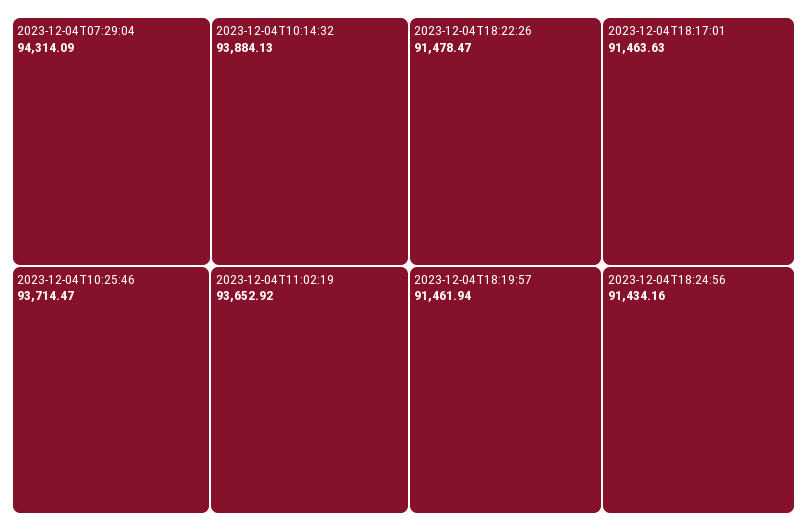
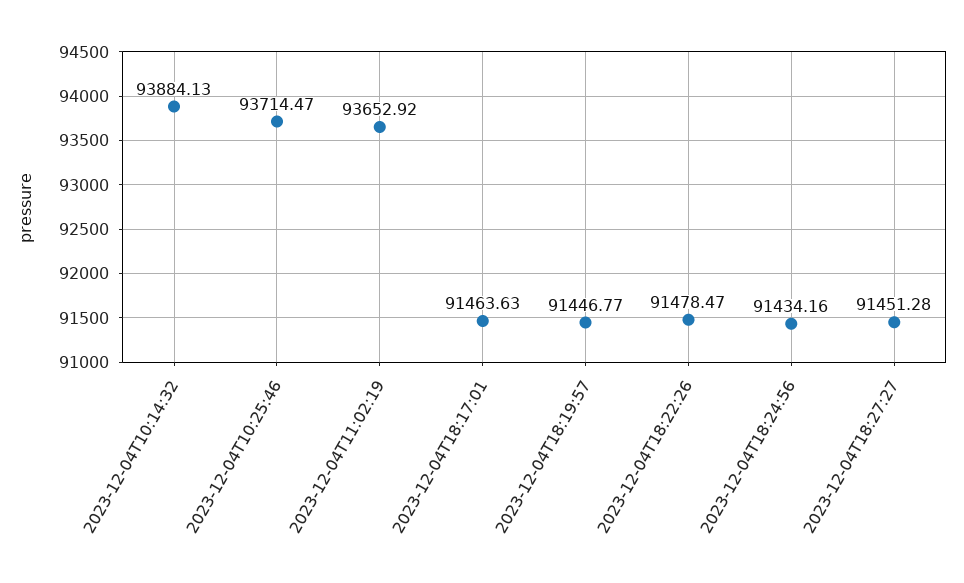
2023-12-04T07:29:04: 94314.09 -> none
2023-12-04T18:19:57: 91461.94 -> 91446.77
2023-12-04T18:27:27: none -> 91451.28

